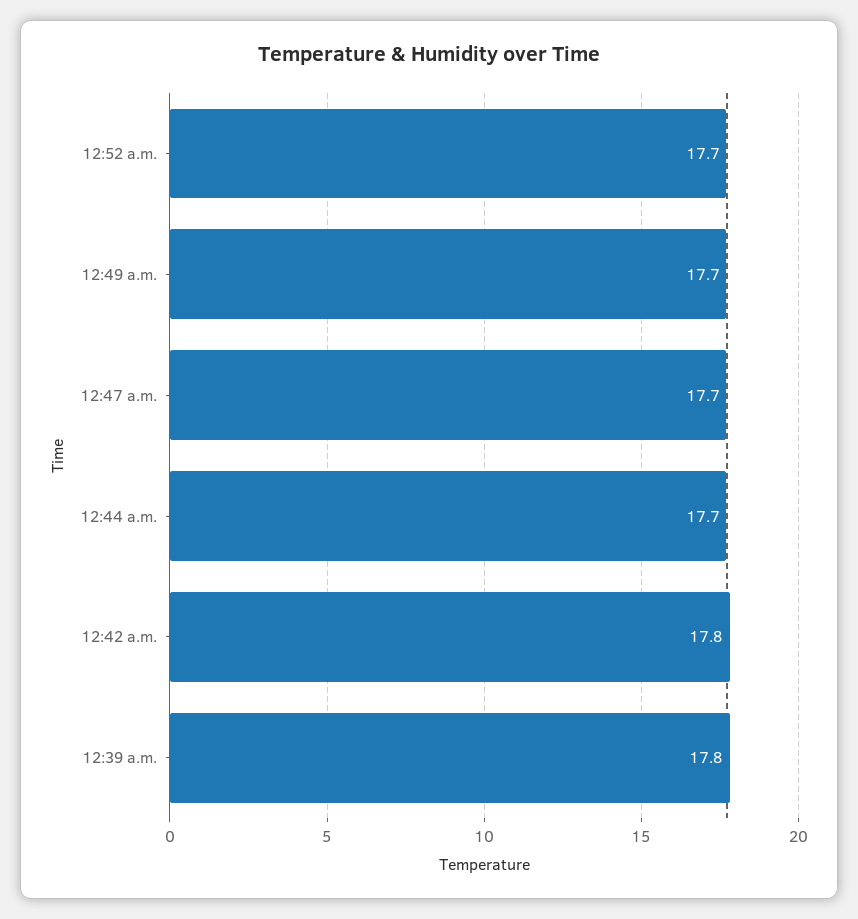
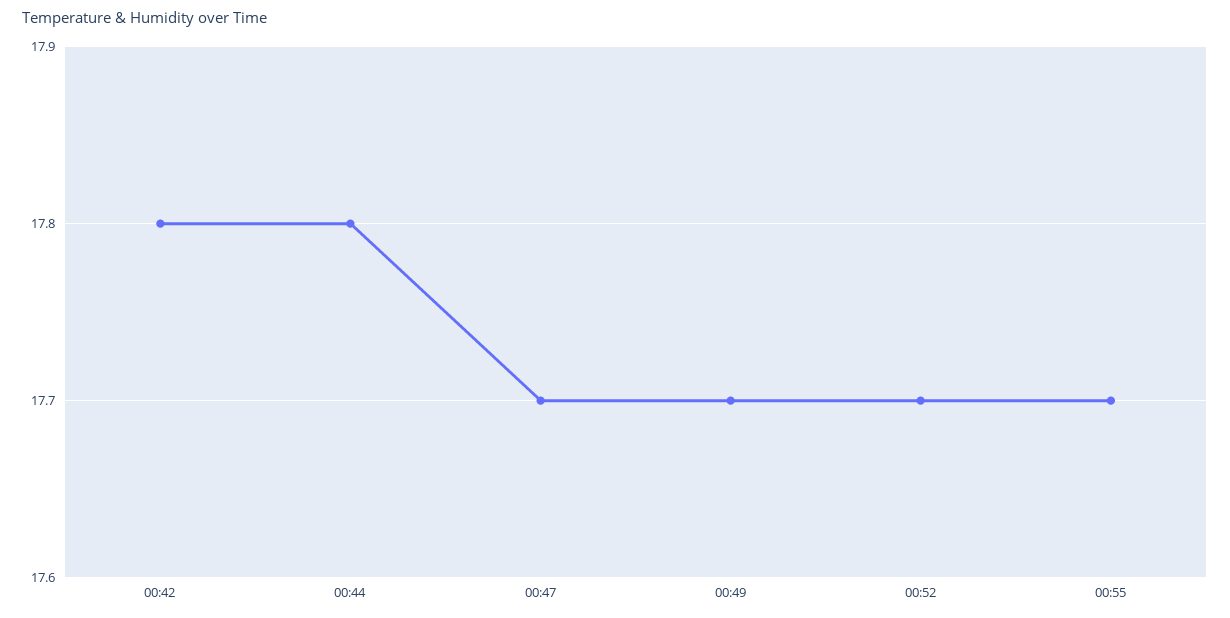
12:44 a.m.: 17.7 -> 17.8
12:39 a.m.: 17.8 -> none
00:55: none -> 17.7

